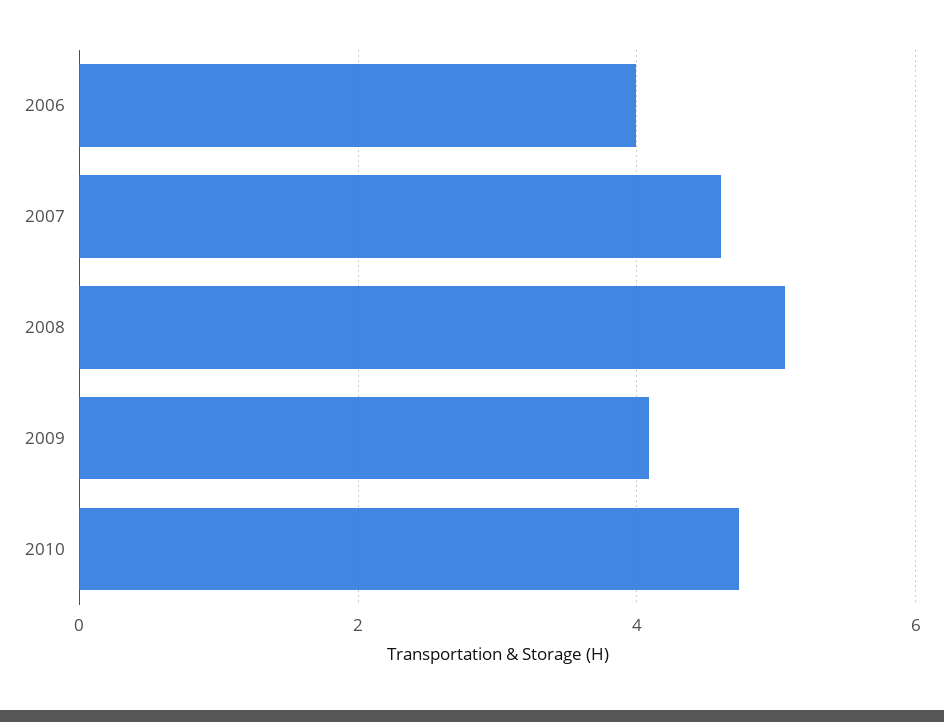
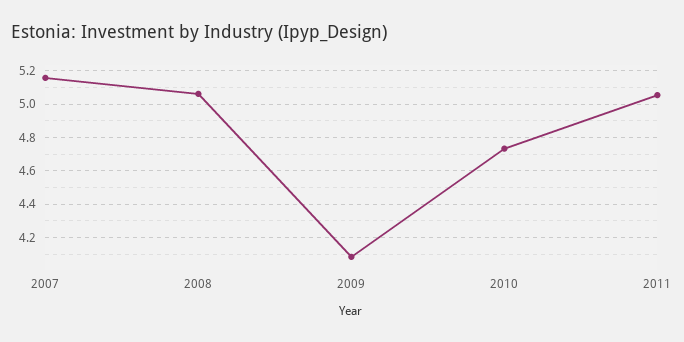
2006: 4 -> none
2007: 4.6 -> 5.15
2011: none -> 5.05

